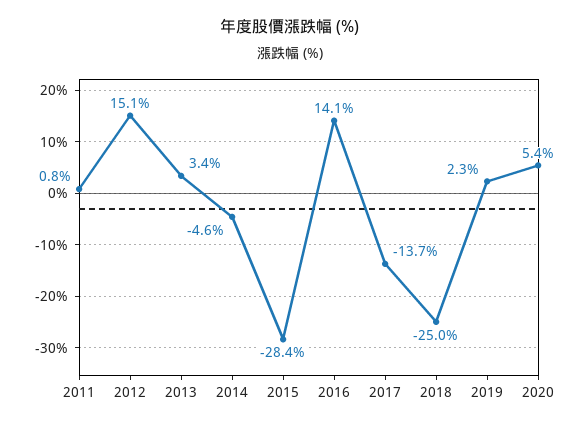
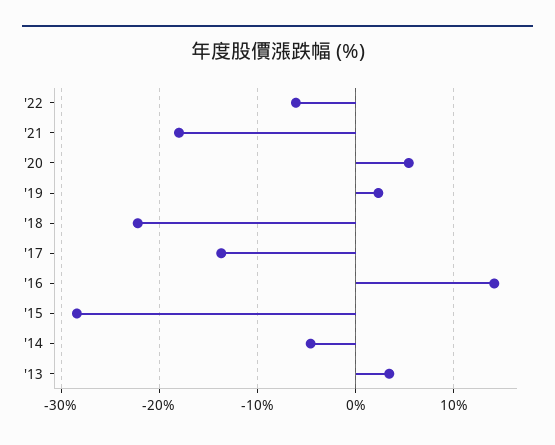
2011: 0.8 -> none
2012: 15.1 -> none
2018: -25 -> -22
'22: none -> -6
'21: none -> -18

